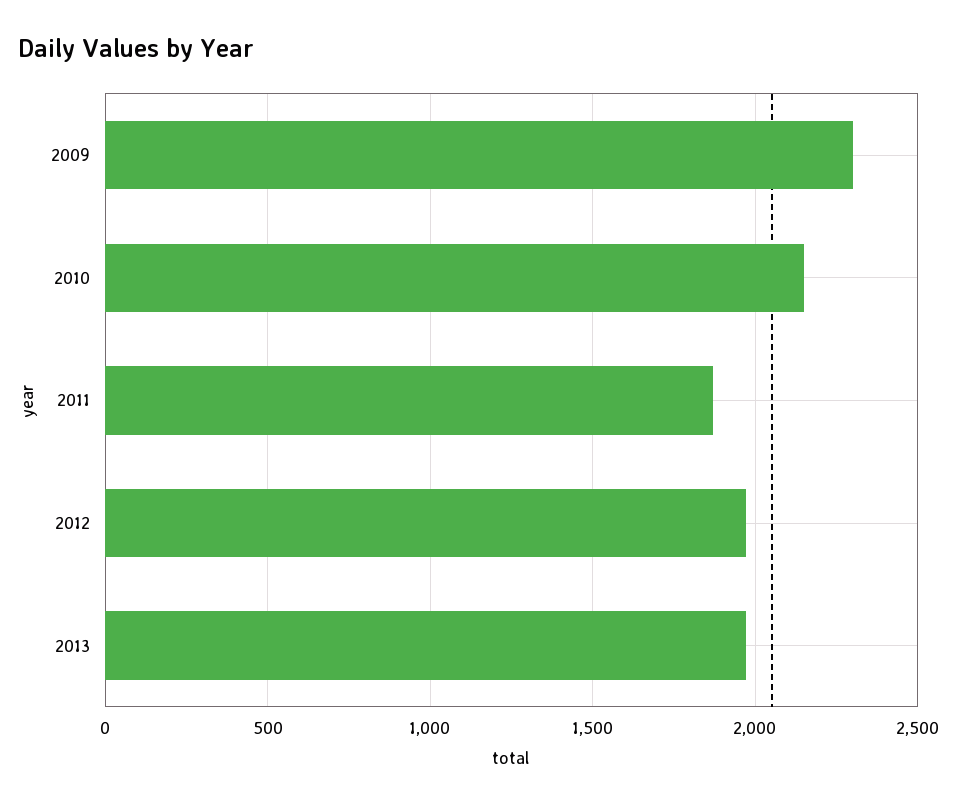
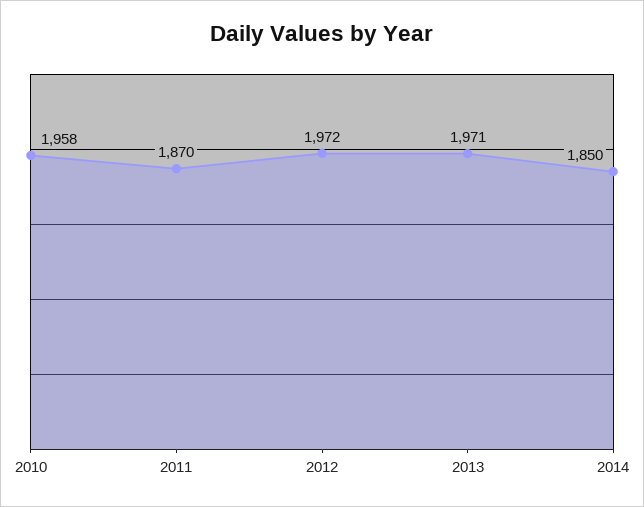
2009: 2300 -> none
2010: 2150 -> 1958
2014: none -> 1850

